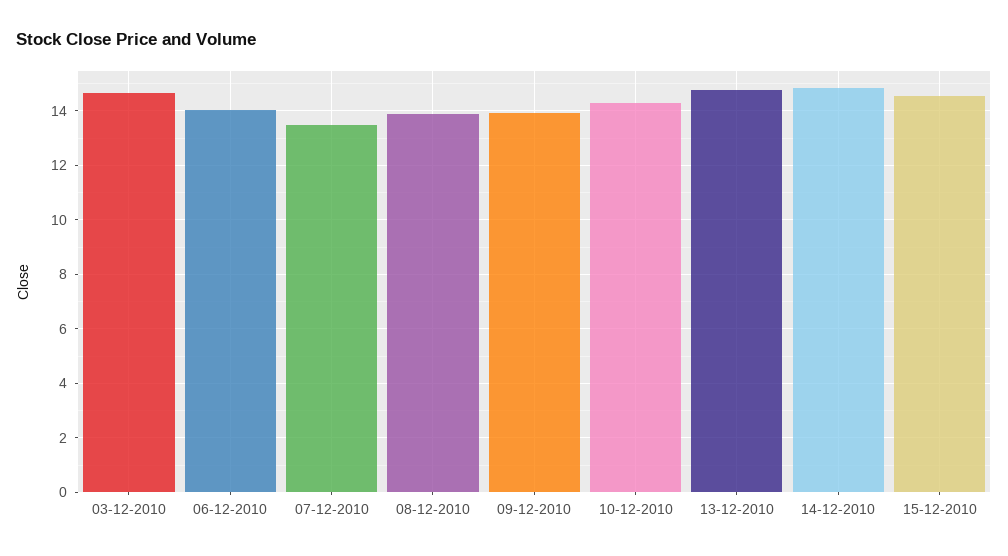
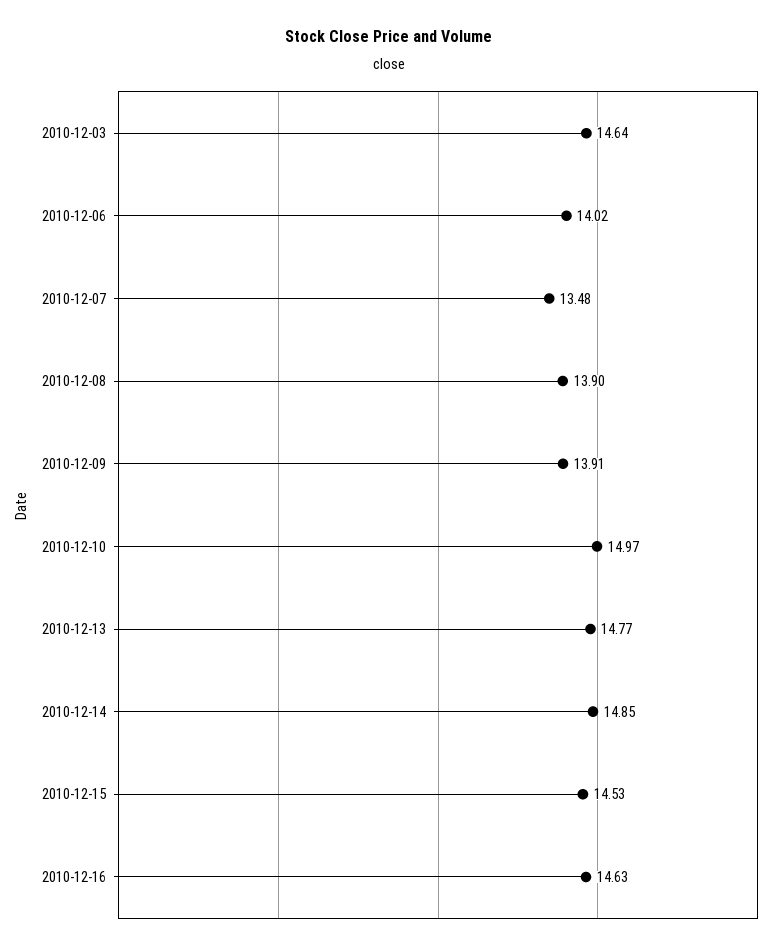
10-12-2010: 14.25 -> 14.97
2010-12-16: none -> 14.63

